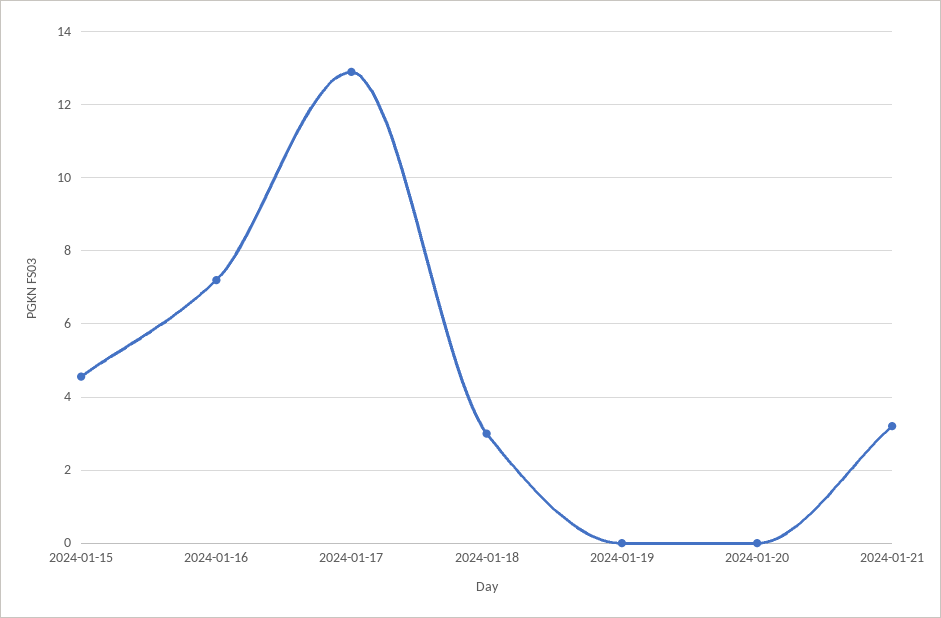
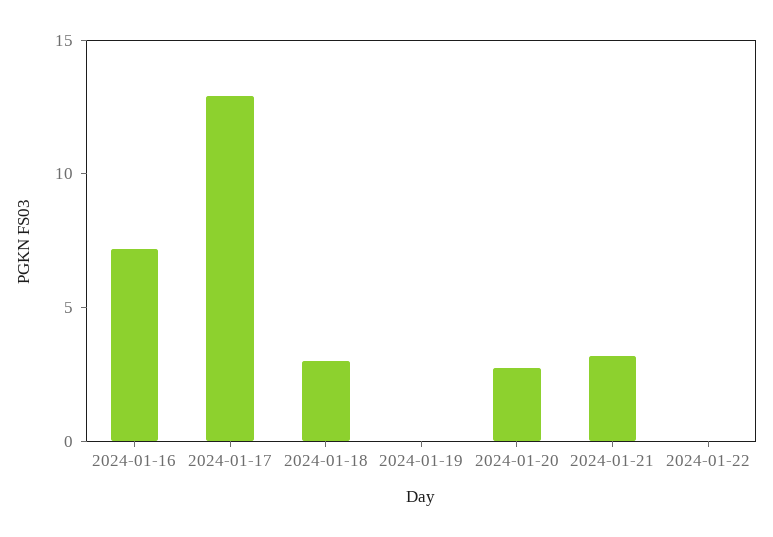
2024-01-15: 4.6 -> none
2024-01-20: 0 -> 3
2024-01-22: none -> 0

